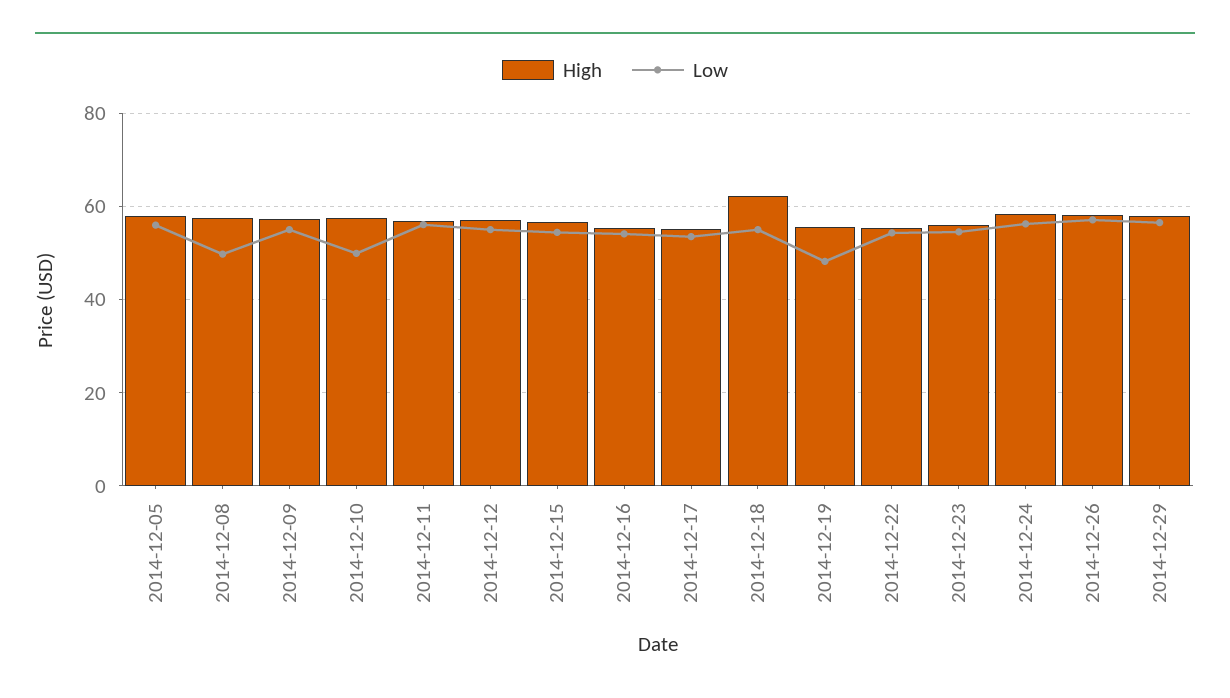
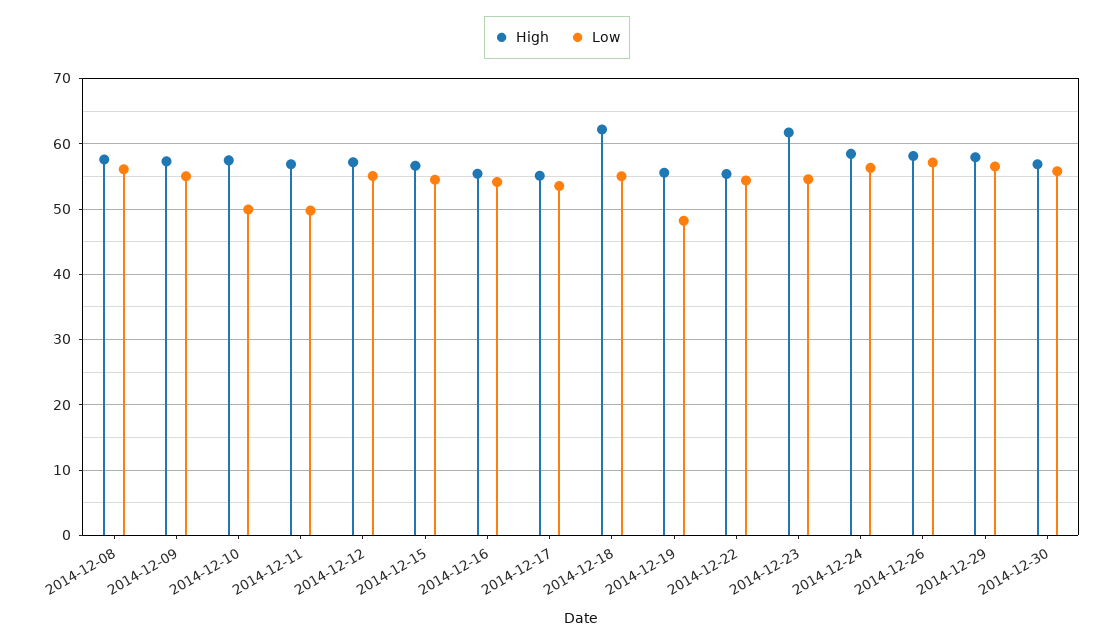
High, 2014-12-05: 58 -> none
Low, 2014-12-05: 56 -> none
Low, 2014-12-08: 50 -> 56
Low, 2014-12-11: 56 -> 50
High, 2014-12-23: 56 -> 62
High, 2014-12-30: none -> 57
Low, 2014-12-30: none -> 56

